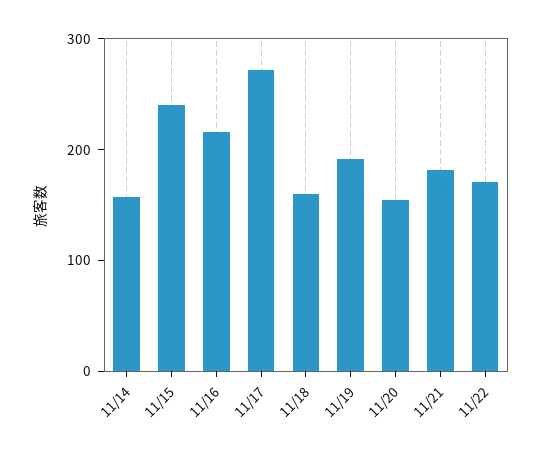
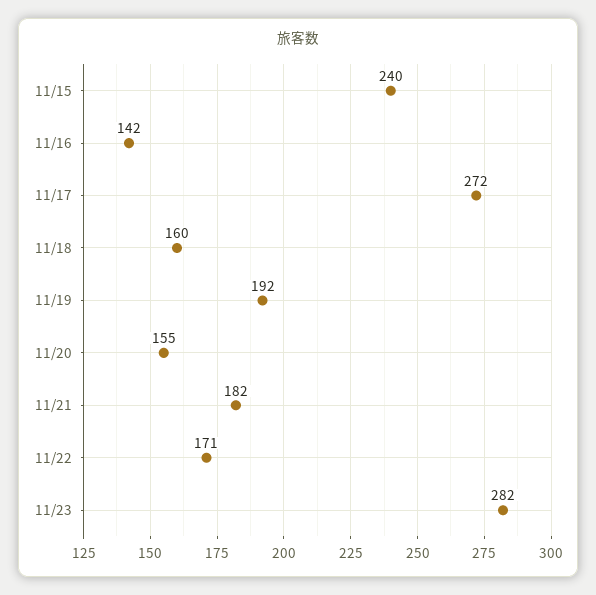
11/14: 160 -> none
11/16: 220 -> 142
11/23: none -> 282

